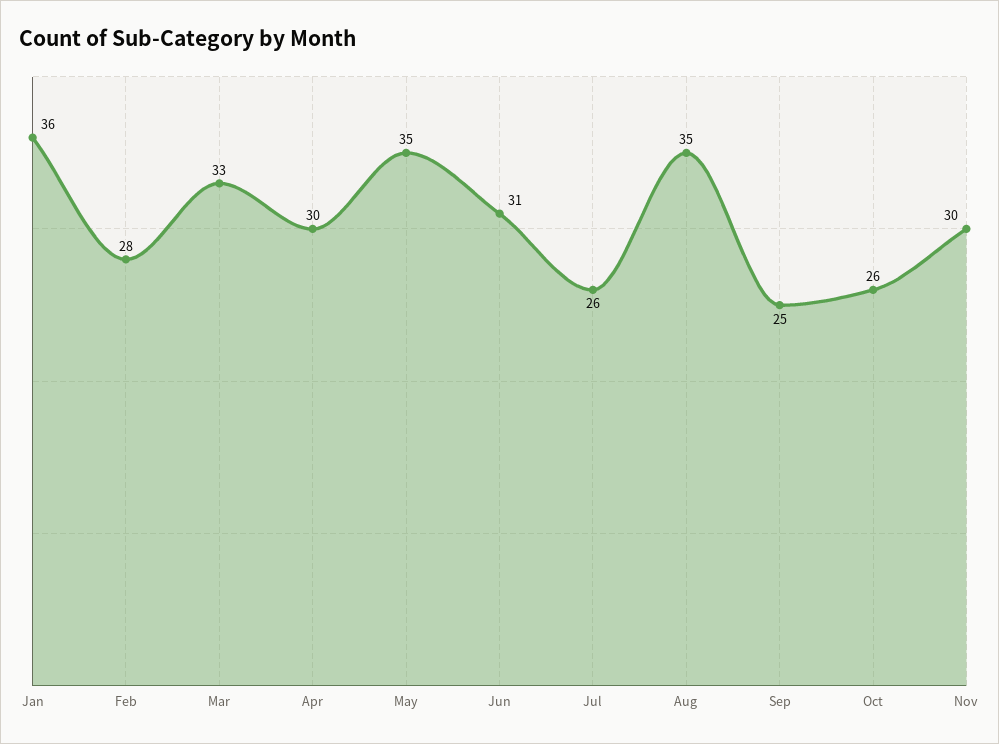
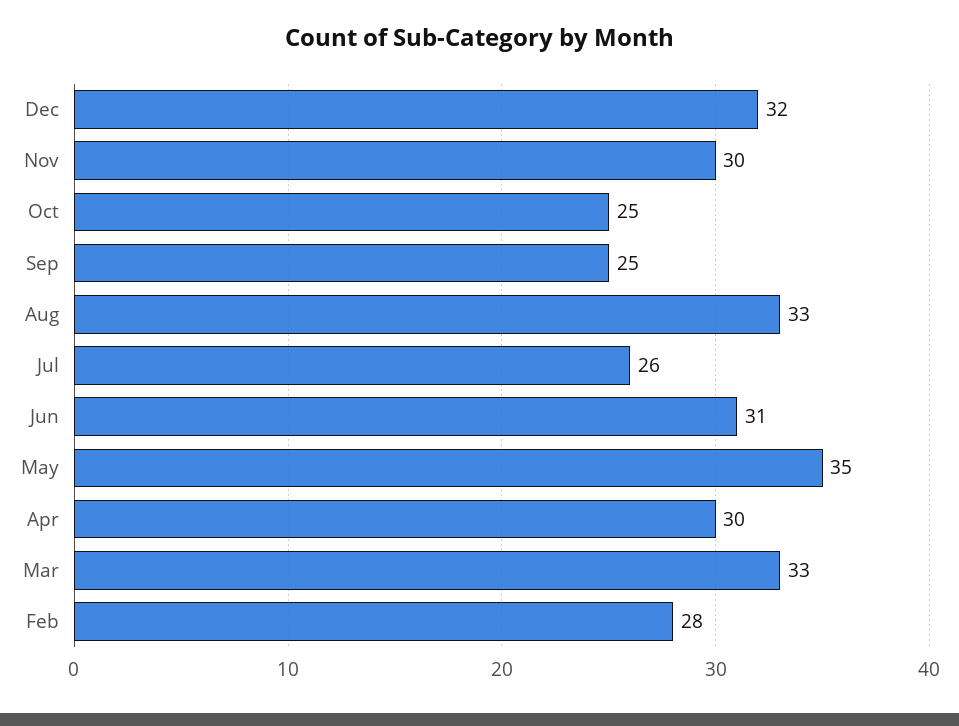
Jan: 36 -> none
Aug: 35 -> 33
Oct: 26 -> 25
Dec: none -> 32

